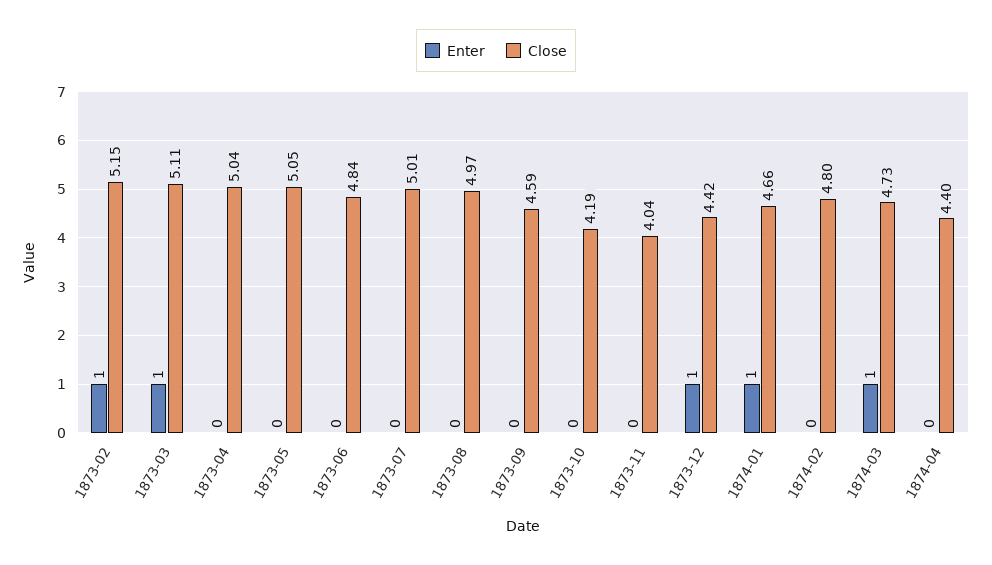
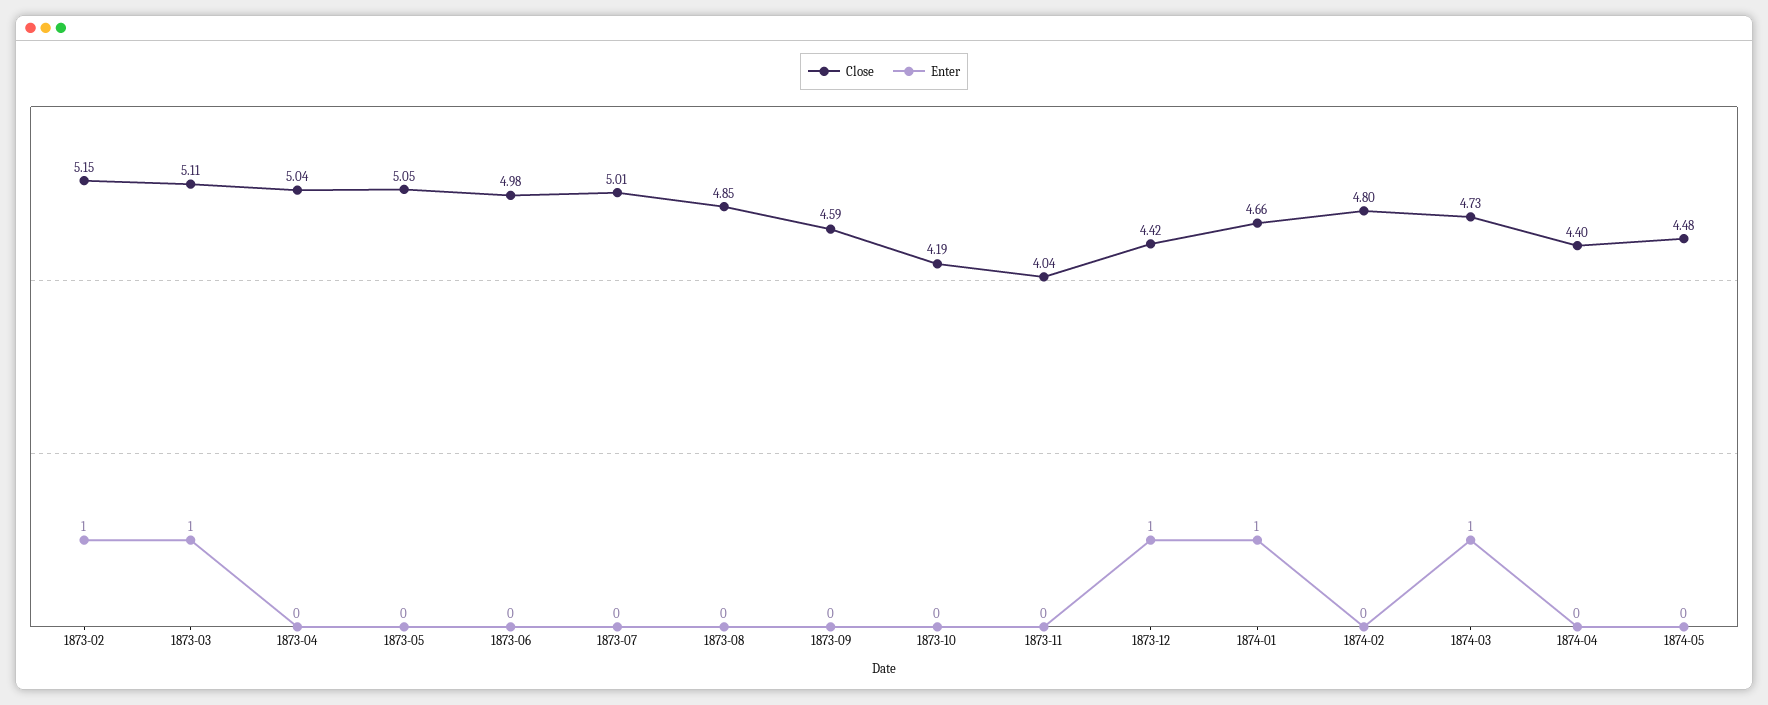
Close, 1873-06: 4.84 -> 4.98
Close, 1873-08: 4.97 -> 4.85
Close, 1874-05: none -> 4.48
Enter, 1874-05: none -> 0

